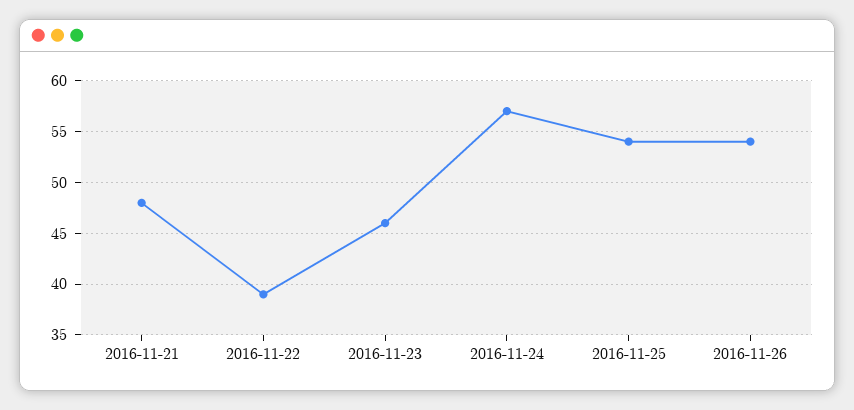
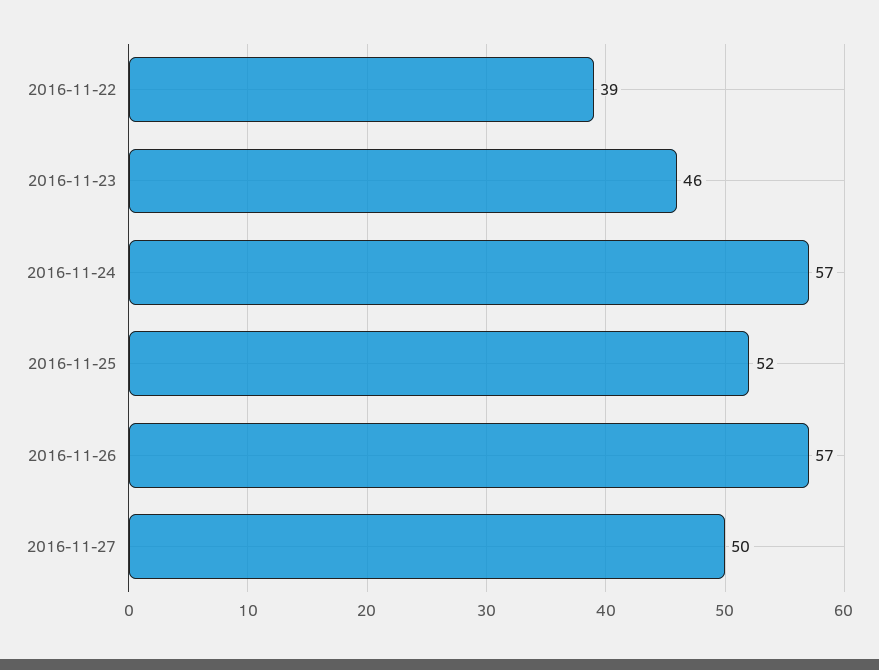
2016-11-21: 48 -> none
2016-11-25: 54 -> 52
2016-11-26: 54 -> 57
2016-11-27: none -> 50

